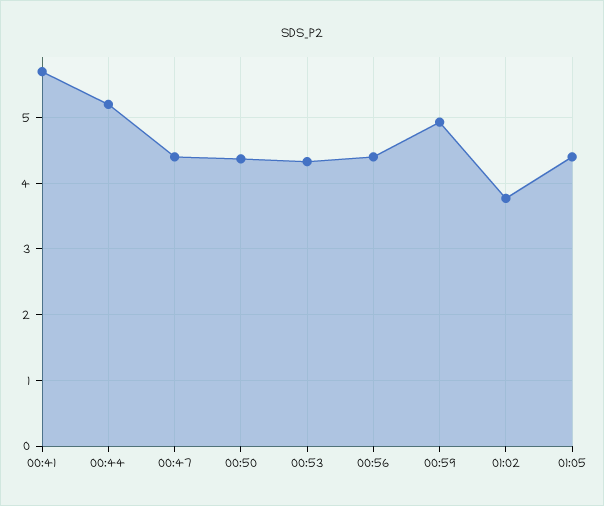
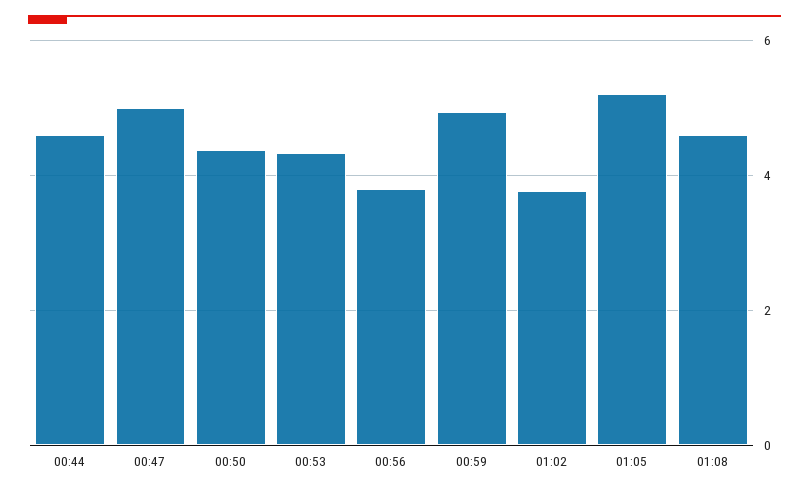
00:41: 5.7 -> none
00:44: 5.2 -> 4.6
00:47: 4.4 -> 5
00:56: 4.4 -> 3.8
01:05: 4.4 -> 5.2
01:08: none -> 4.6

